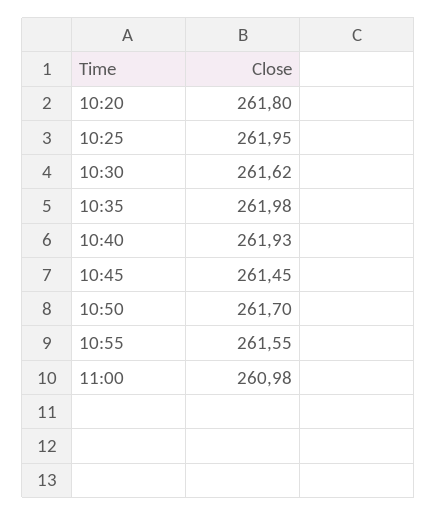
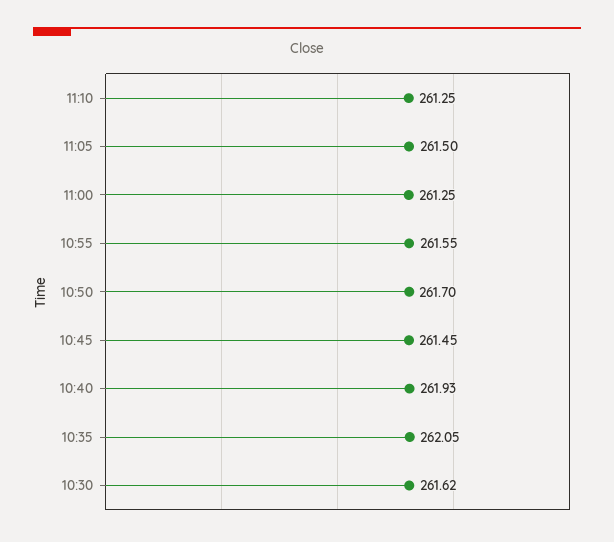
10:20: 261.8 -> none
10:25: 261.95 -> none
10:35: 261.98 -> 262.05
11:00: 260.98 -> 261.25
11:10: none -> 261.25
11:05: none -> 261.5

